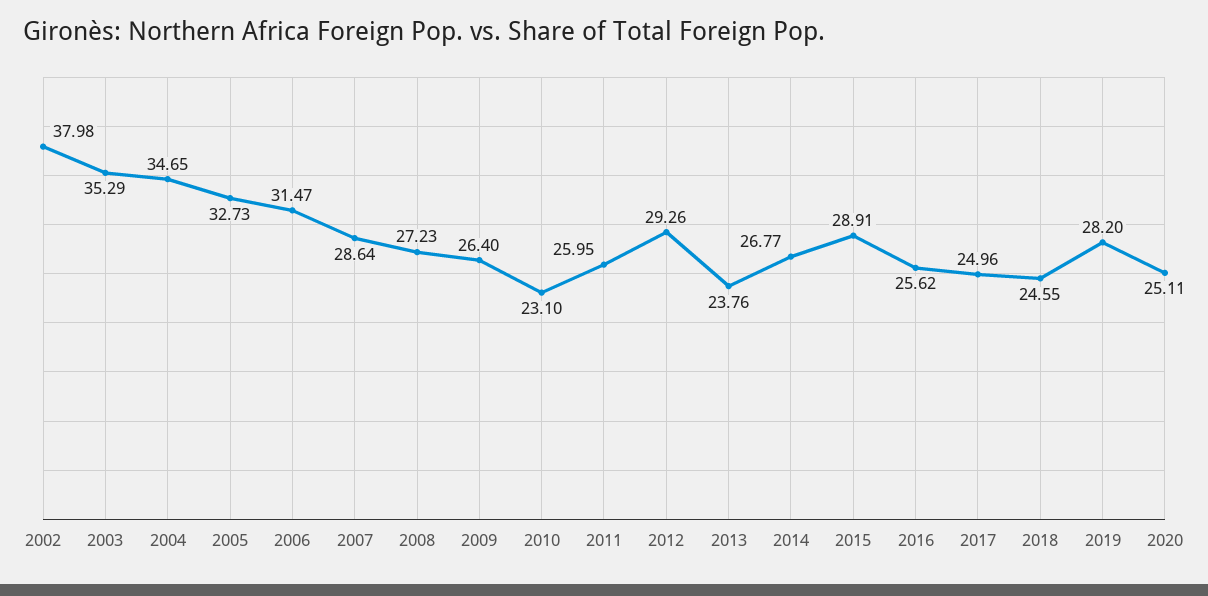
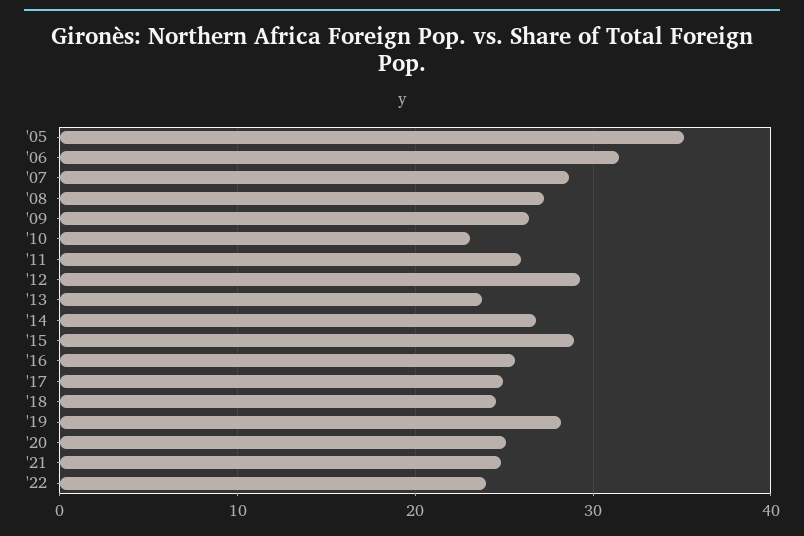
2002: 37.98 -> none
2003: 35.29 -> none
2004: 34.65 -> none
2005: 32.73 -> 35
'21: none -> 25
'22: none -> 24

